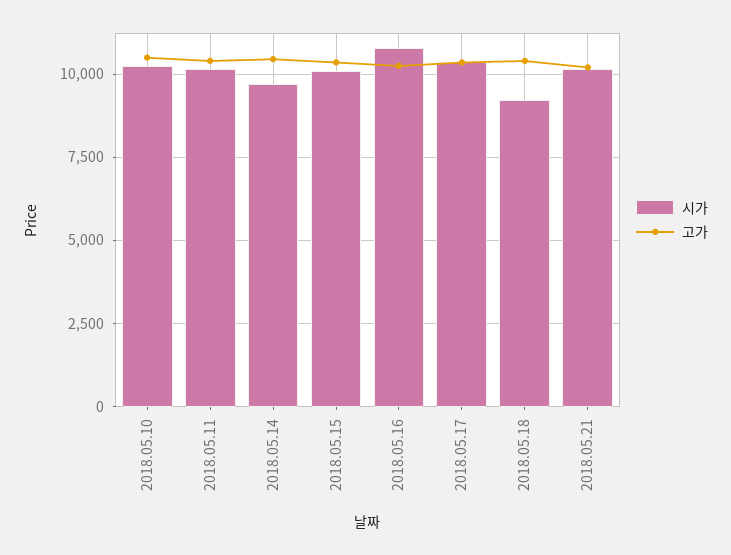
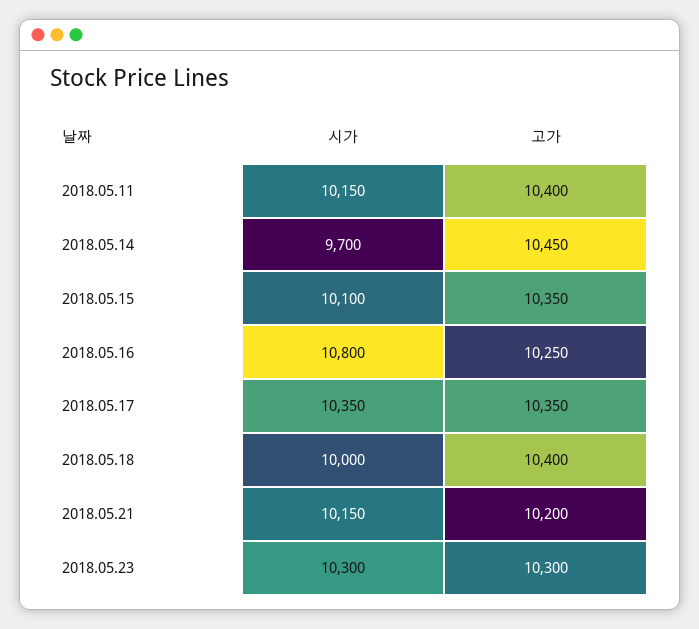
시가, 2018.05.10: 10250 -> none
고가, 2018.05.10: 10500 -> none
시가, 2018.05.18: 9250 -> 10000
시가, 2018.05.23: none -> 10300
고가, 2018.05.23: none -> 10300

